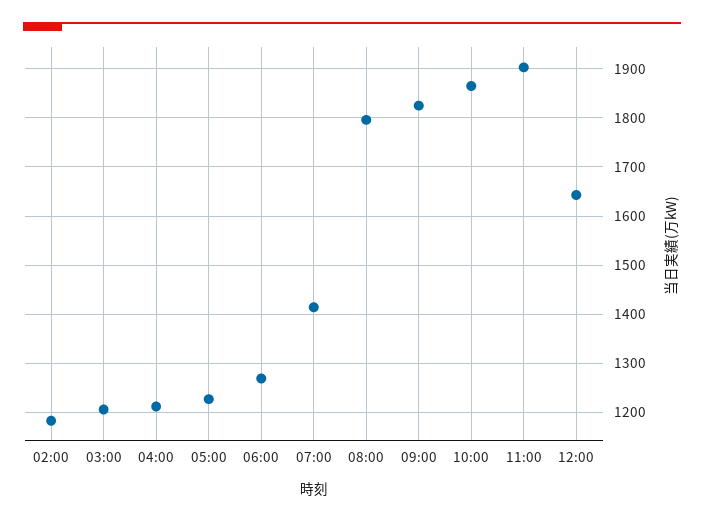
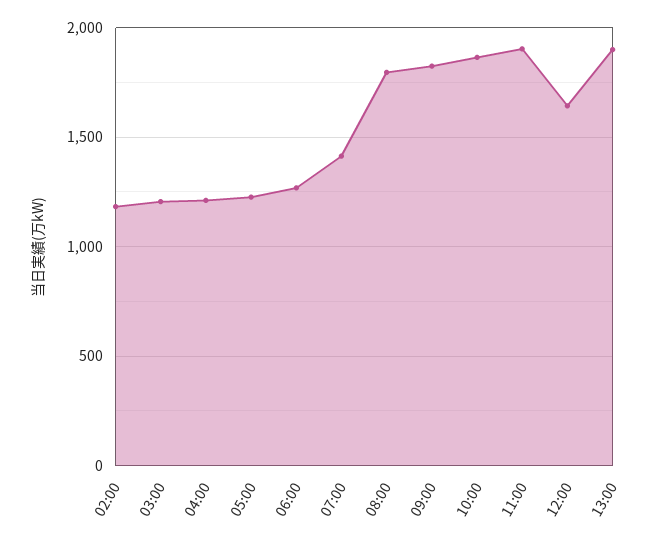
13:00: none -> 1900

